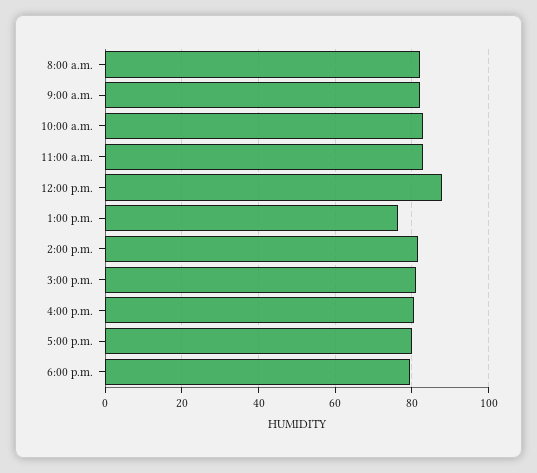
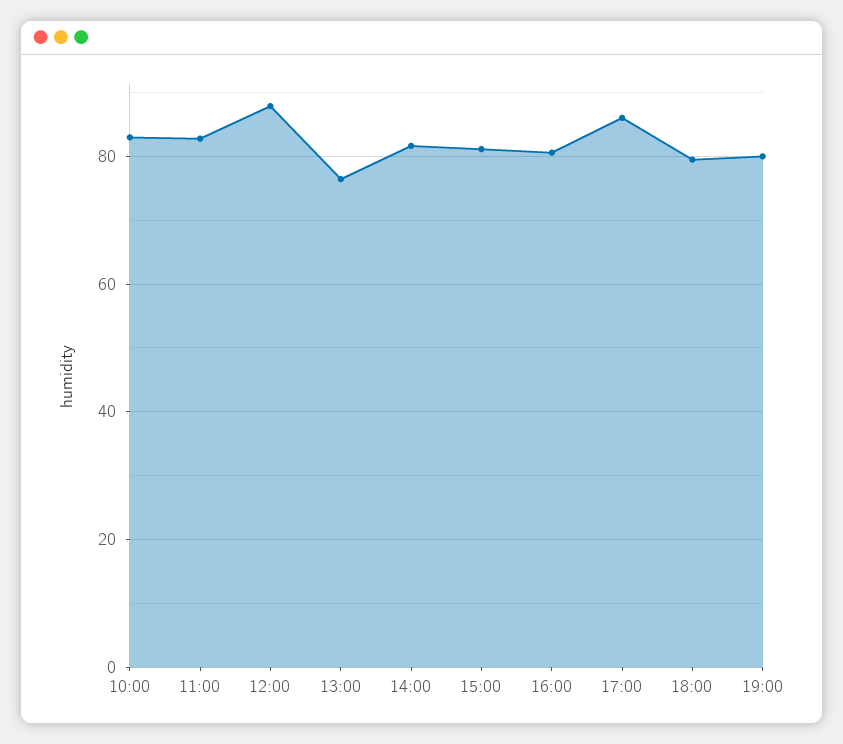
8:00 a.m.: 82 -> none
9:00 a.m.: 82 -> none
5:00 p.m.: 80 -> 86
19:00: none -> 80

